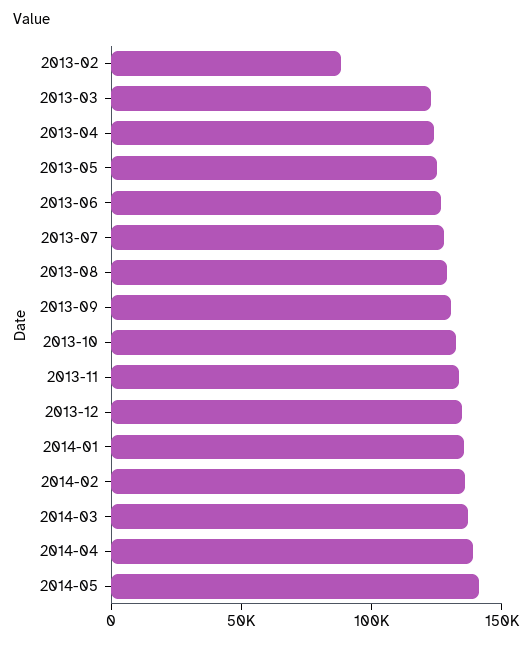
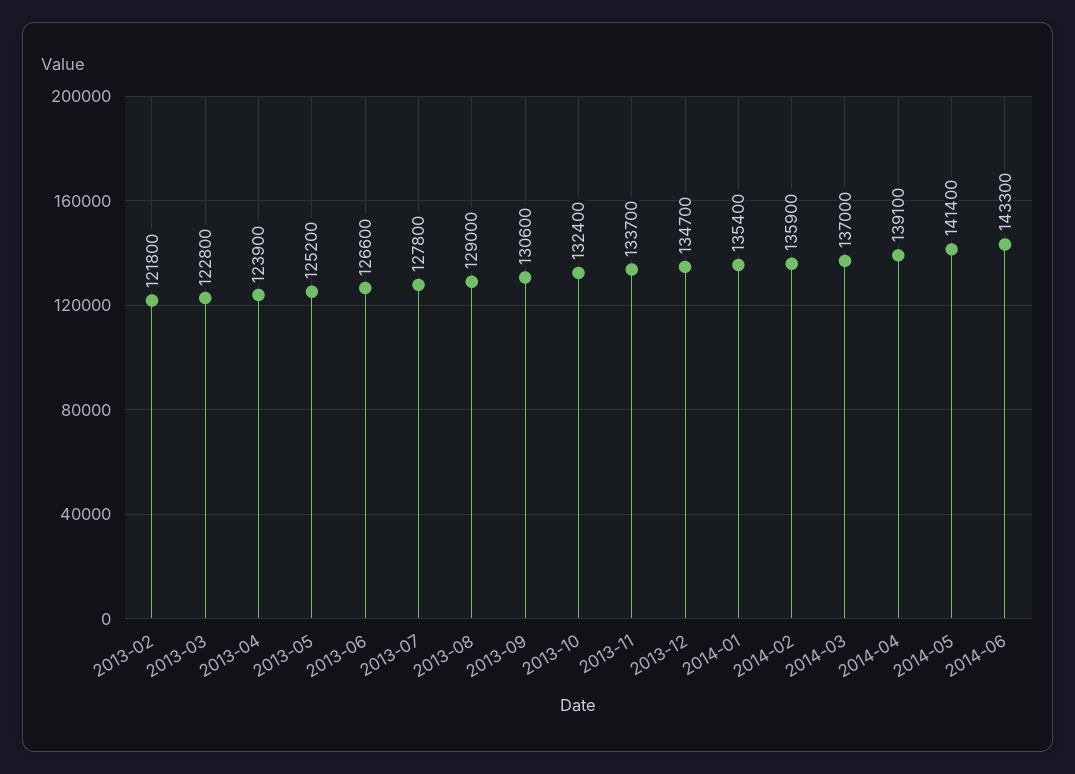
2013-02: 90000 -> 121800
2014-06: none -> 143300

